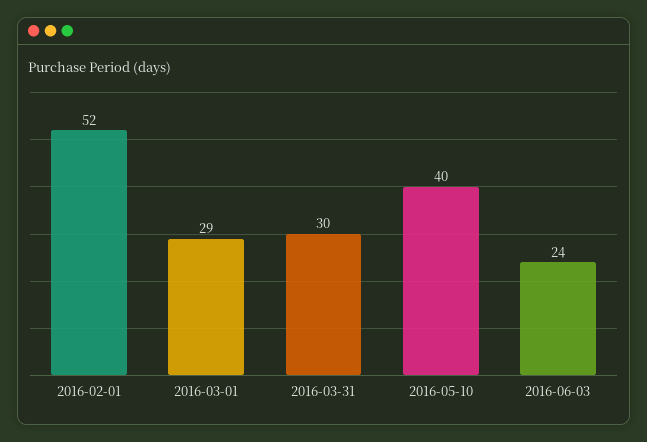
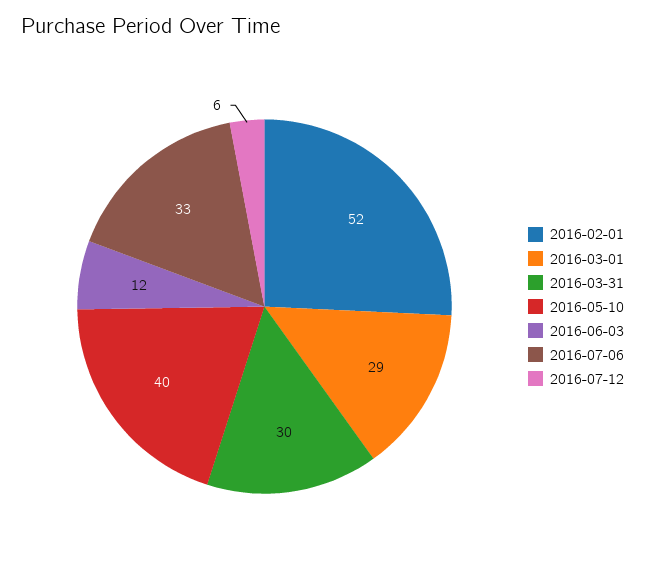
2016-06-03: 24 -> 12
2016-07-06: none -> 33
2016-07-12: none -> 6

